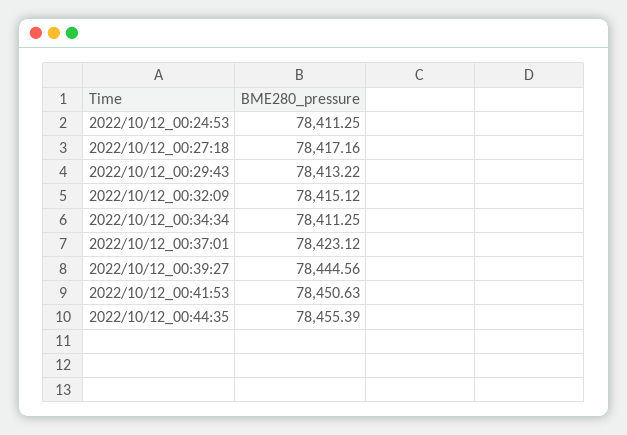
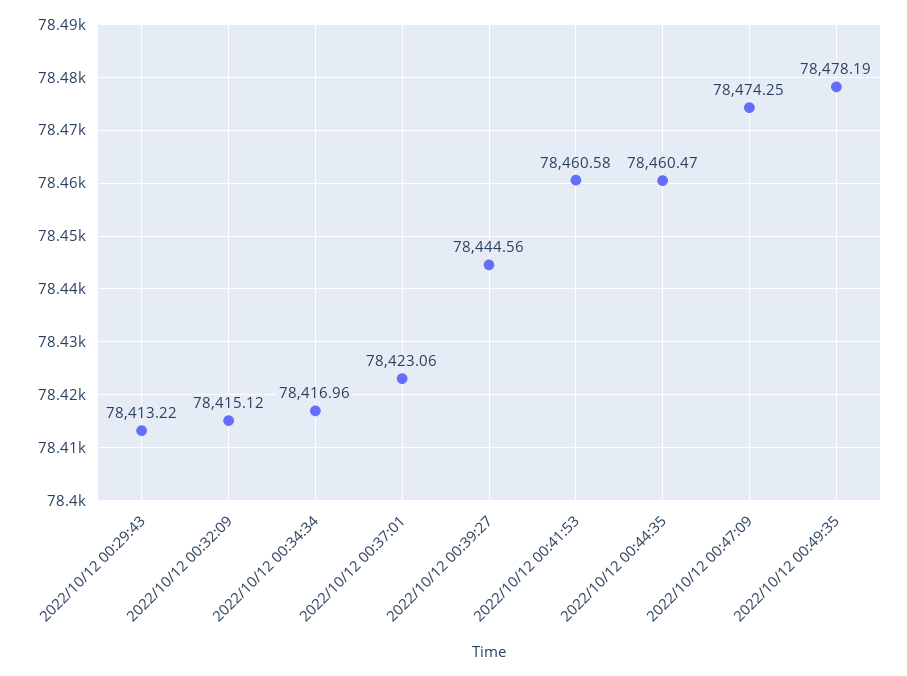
2022/10/12_00:24:53: 78411.25 -> none
2022/10/12_00:27:18: 78417.16 -> none
2022/10/12_00:34:34: 78411.25 -> 78416.96
2022/10/12_00:37:01: 78423.12 -> 78423.06
2022/10/12_00:41:53: 78450.63 -> 78460.58
2022/10/12_00:44:35: 78455.39 -> 78460.47
2022/10/12 00:47:09: none -> 78474.25
2022/10/12 00:49:35: none -> 78478.19

